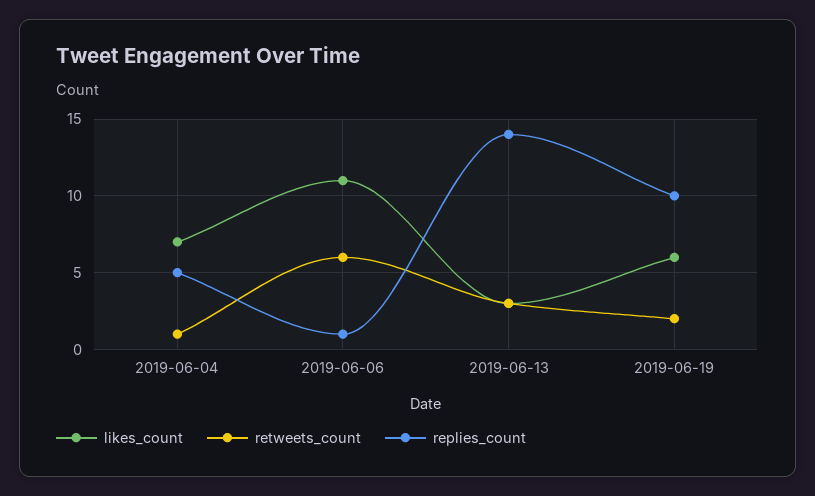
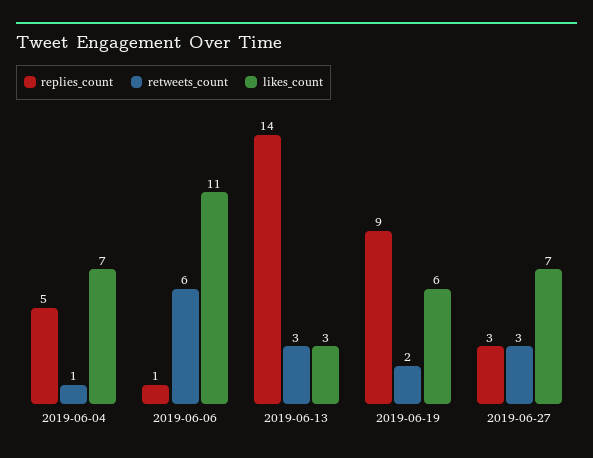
replies_count, 2019-06-19: 10 -> 9
replies_count, 2019-06-27: none -> 3
retweets_count, 2019-06-27: none -> 3
likes_count, 2019-06-27: none -> 7

